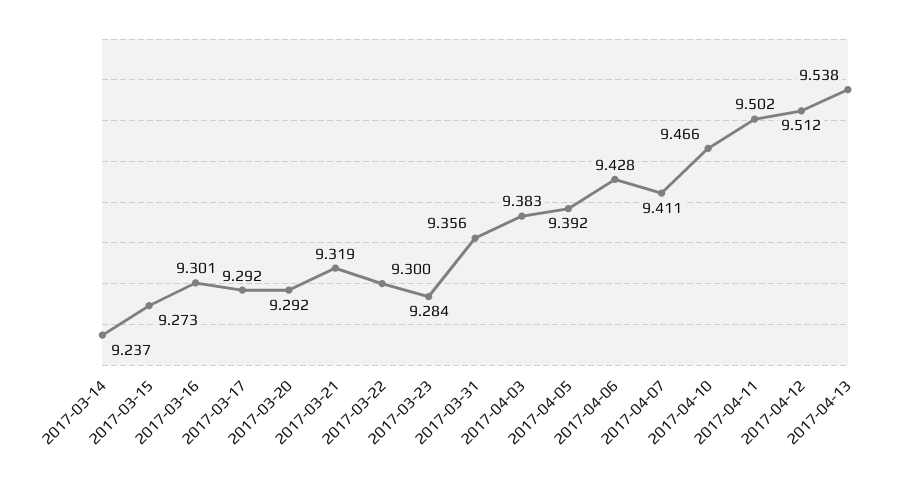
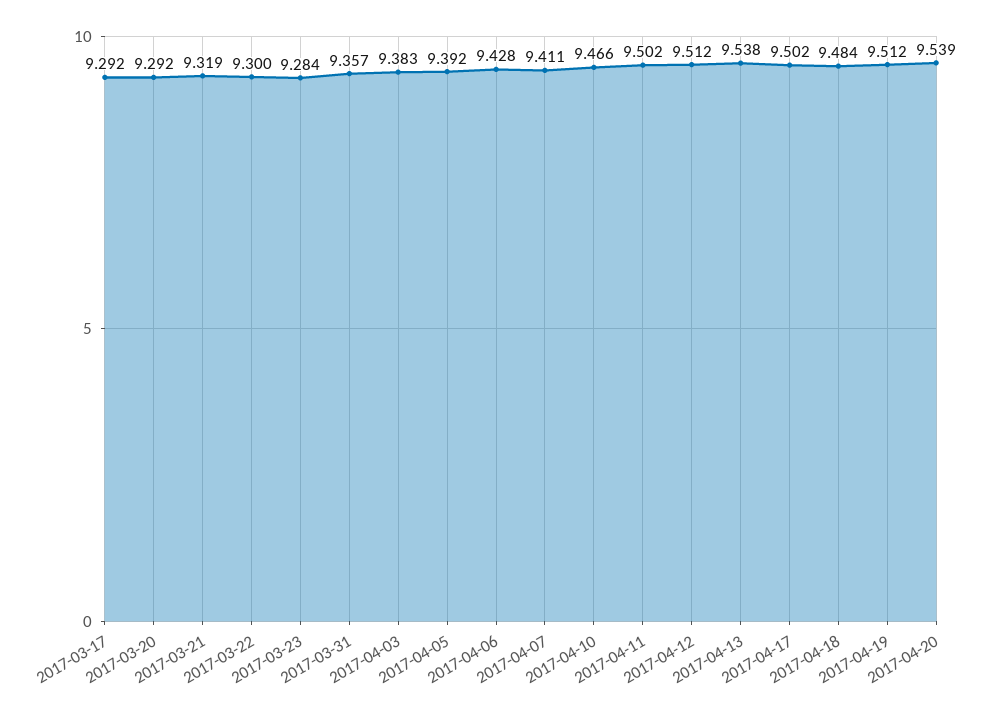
2017-03-14: 9.237 -> none
2017-03-15: 9.273 -> none
2017-03-16: 9.301 -> none
2017-03-31: 9.356 -> 9.357
2017-04-17: none -> 9.502
2017-04-18: none -> 9.484
2017-04-19: none -> 9.512
2017-04-20: none -> 9.539

